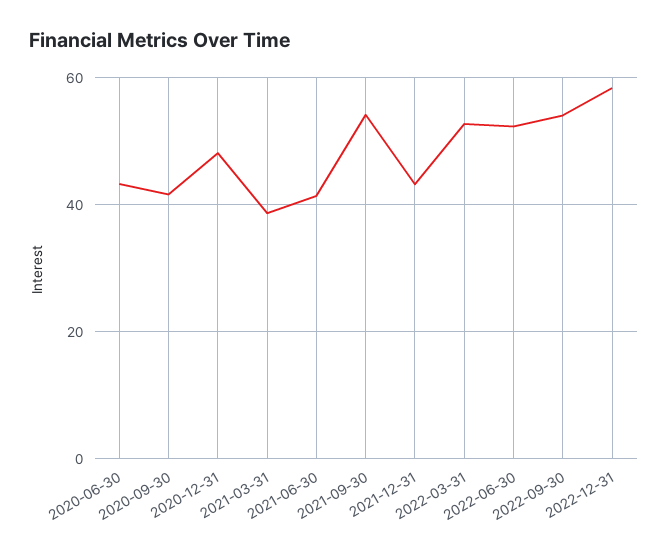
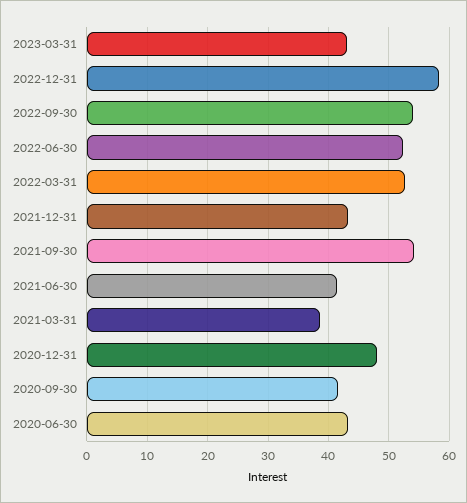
2023-03-31: none -> 43

